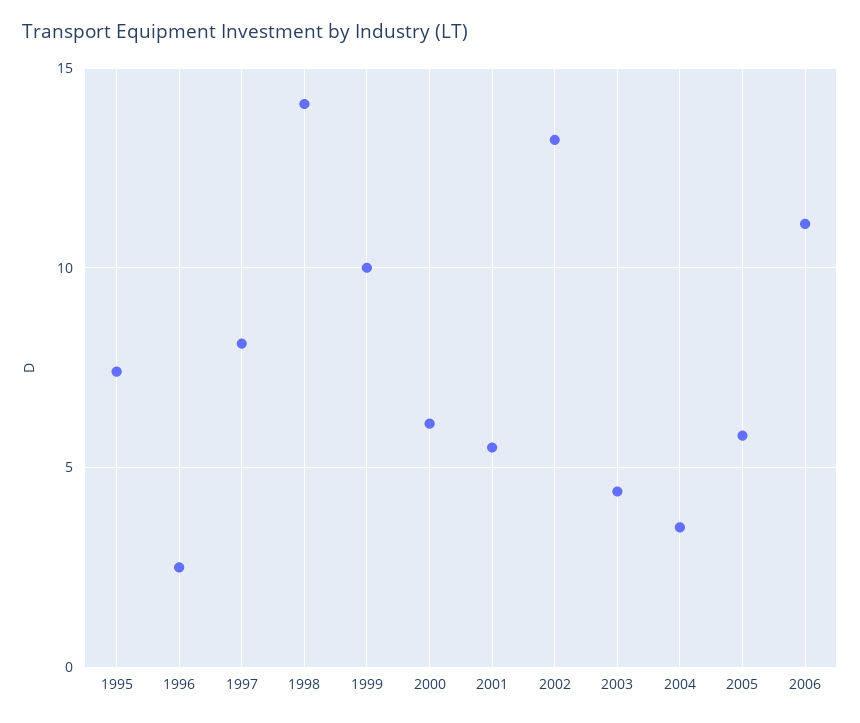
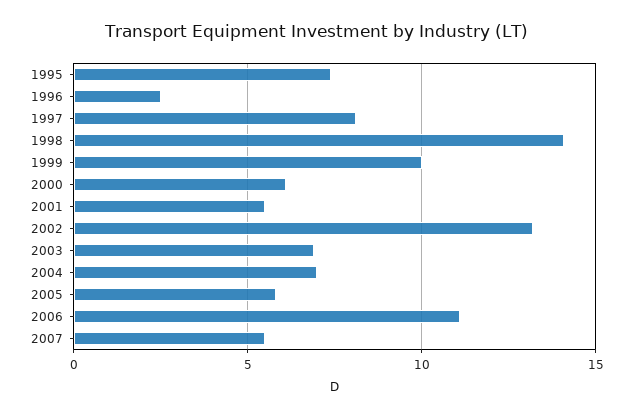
2003: 4.5 -> 7
2004: 3.5 -> 7
2007: none -> 5.5

